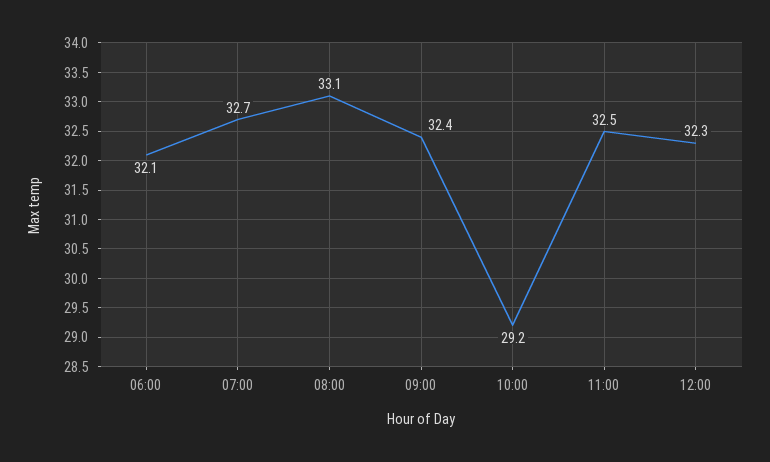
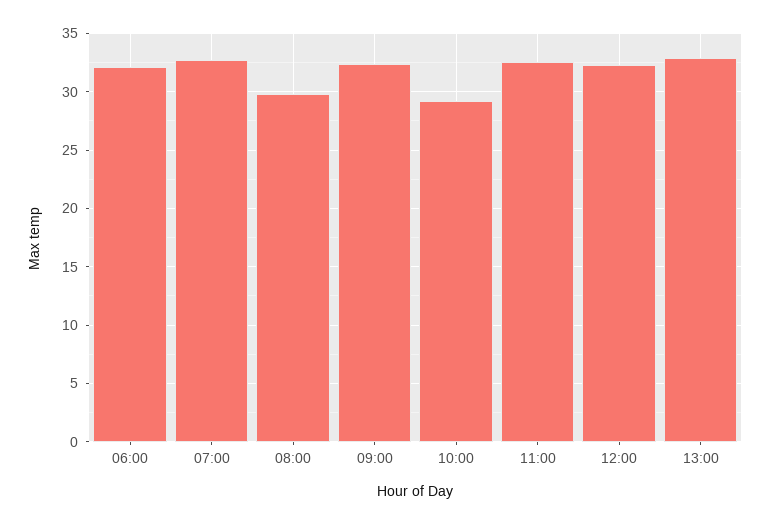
08:00: 33.1 -> 30
13:00: none -> 33

